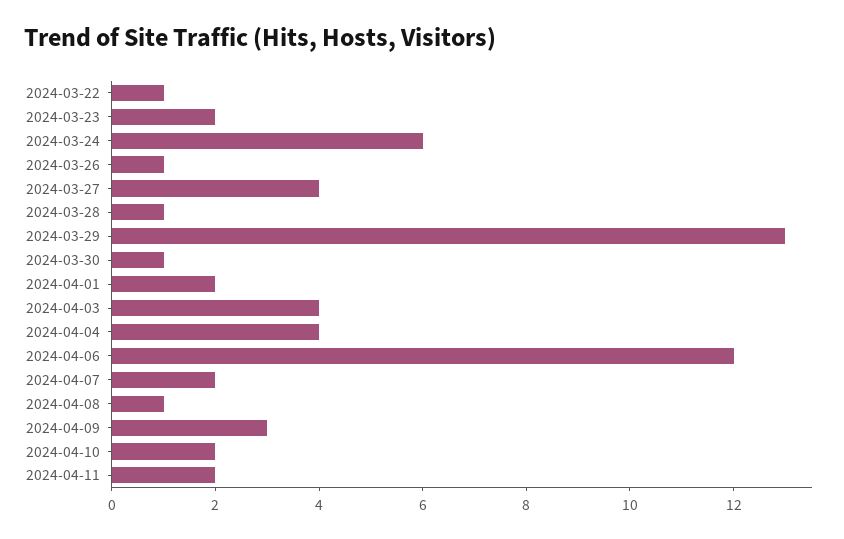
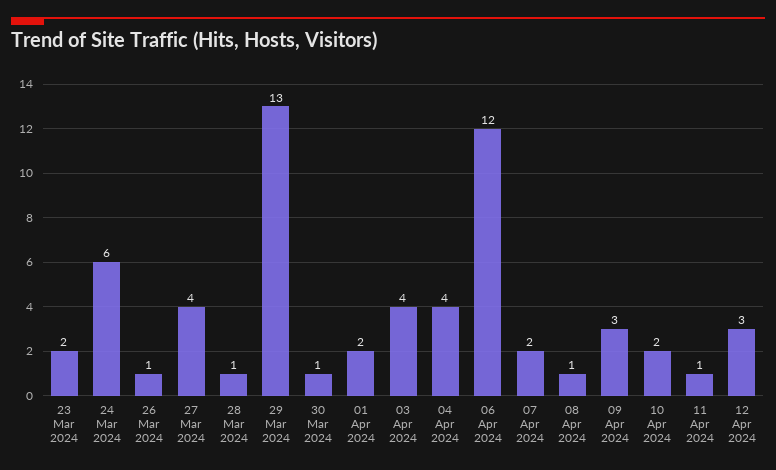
2024-03-22: 1 -> none
2024-04-11: 2 -> 1
12 Apr 2024: none -> 3

